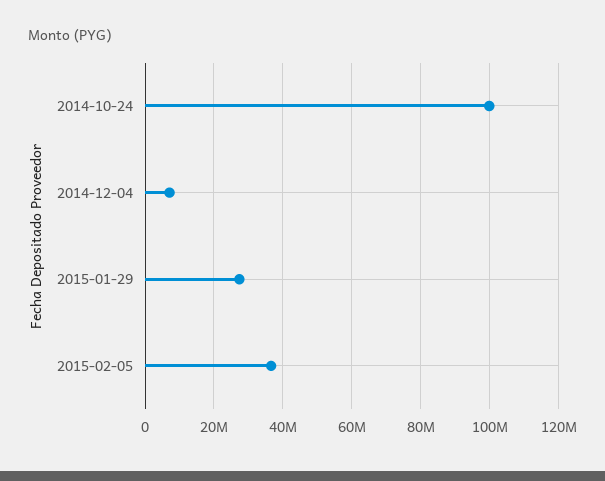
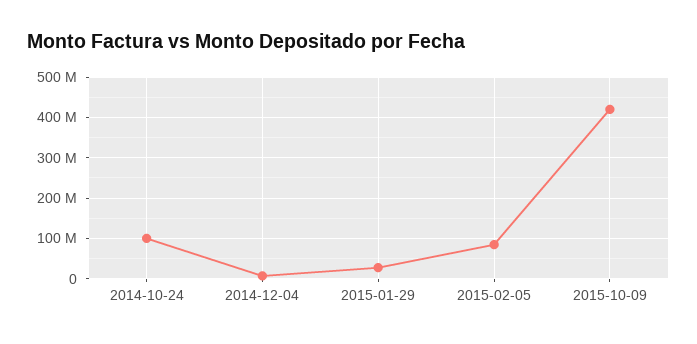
2015-02-05: 36000000 -> 80000000
2015-10-09: none -> 420000000

